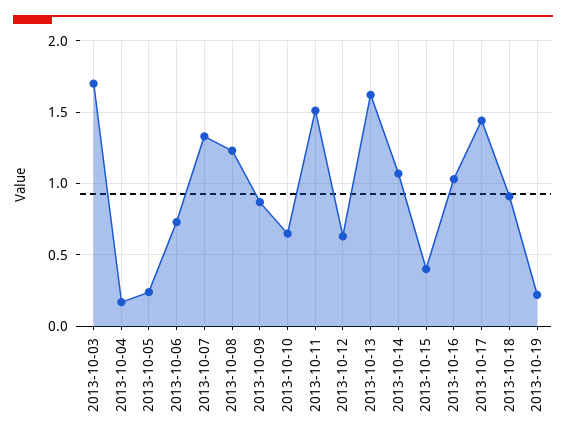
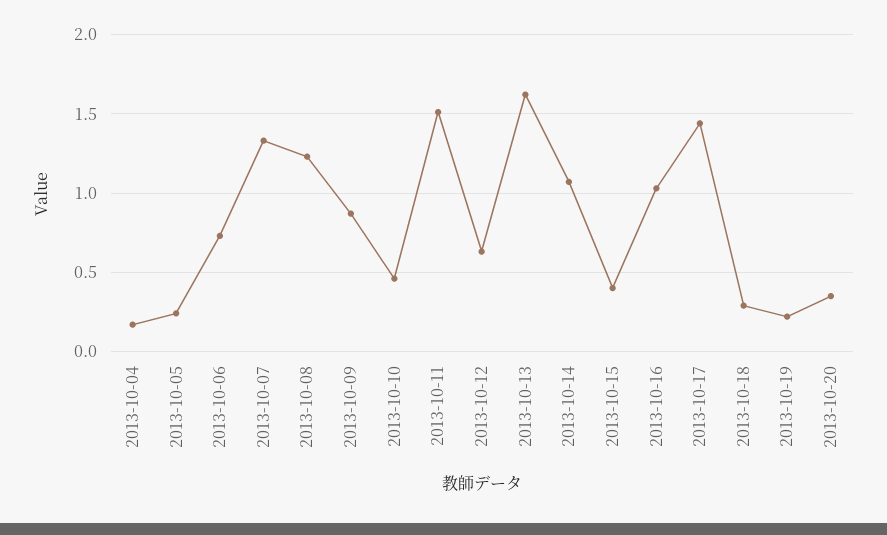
2013-10-03: 1.7 -> none
2013-10-10: 0.65 -> 0.45
2013-10-18: 0.9 -> 0.3
2013-10-20: none -> 0.35

